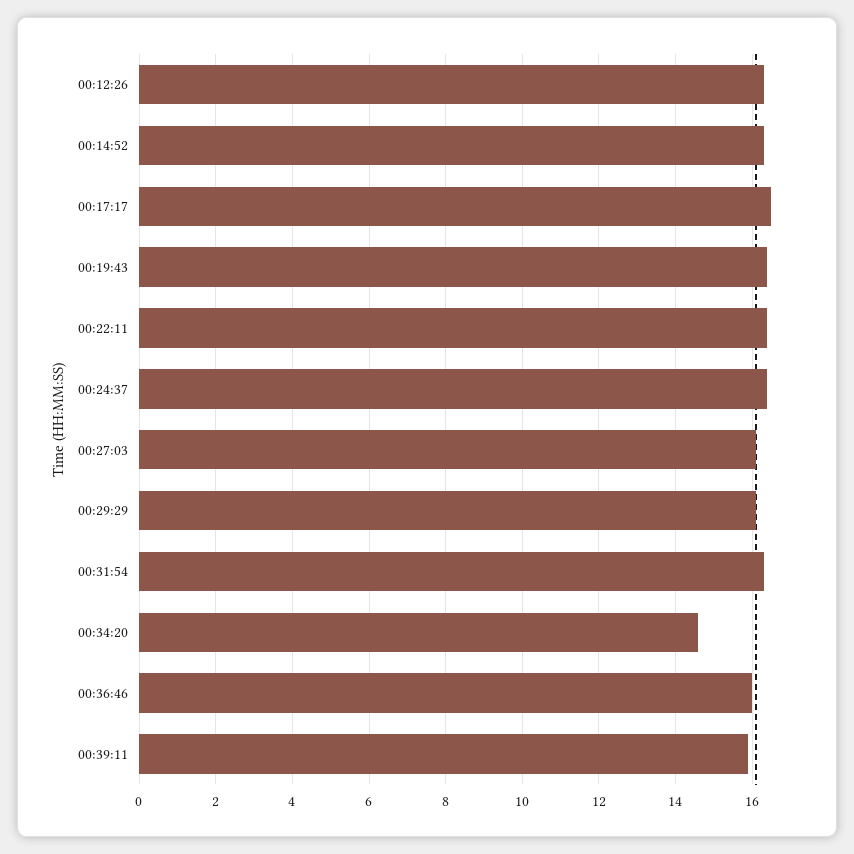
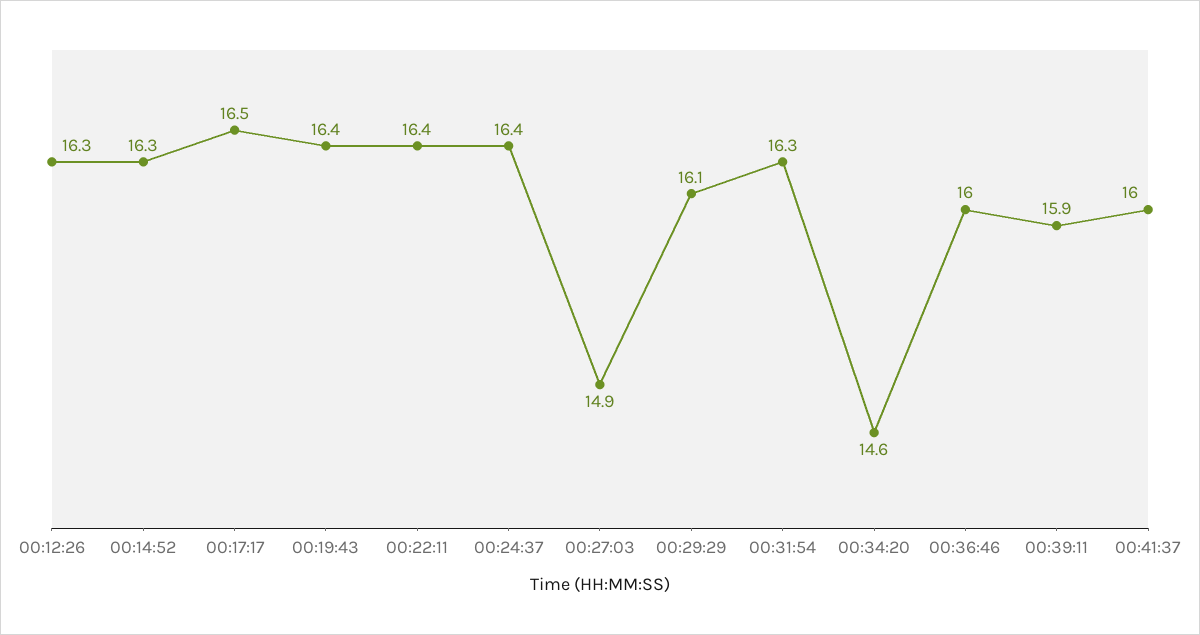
00:27:03: 16 -> 14.9
00:41:37: none -> 16

